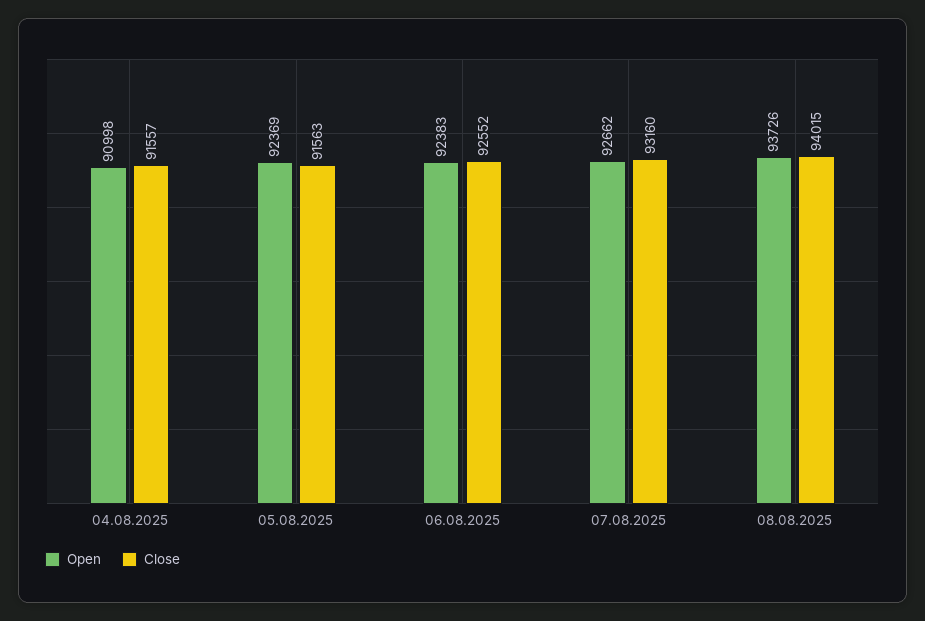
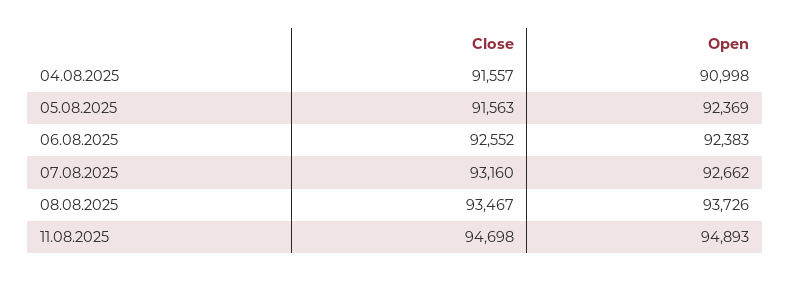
Close, 08.08.2025: 94015 -> 93467
Close, 11.08.2025: none -> 94698
Open, 11.08.2025: none -> 94893

